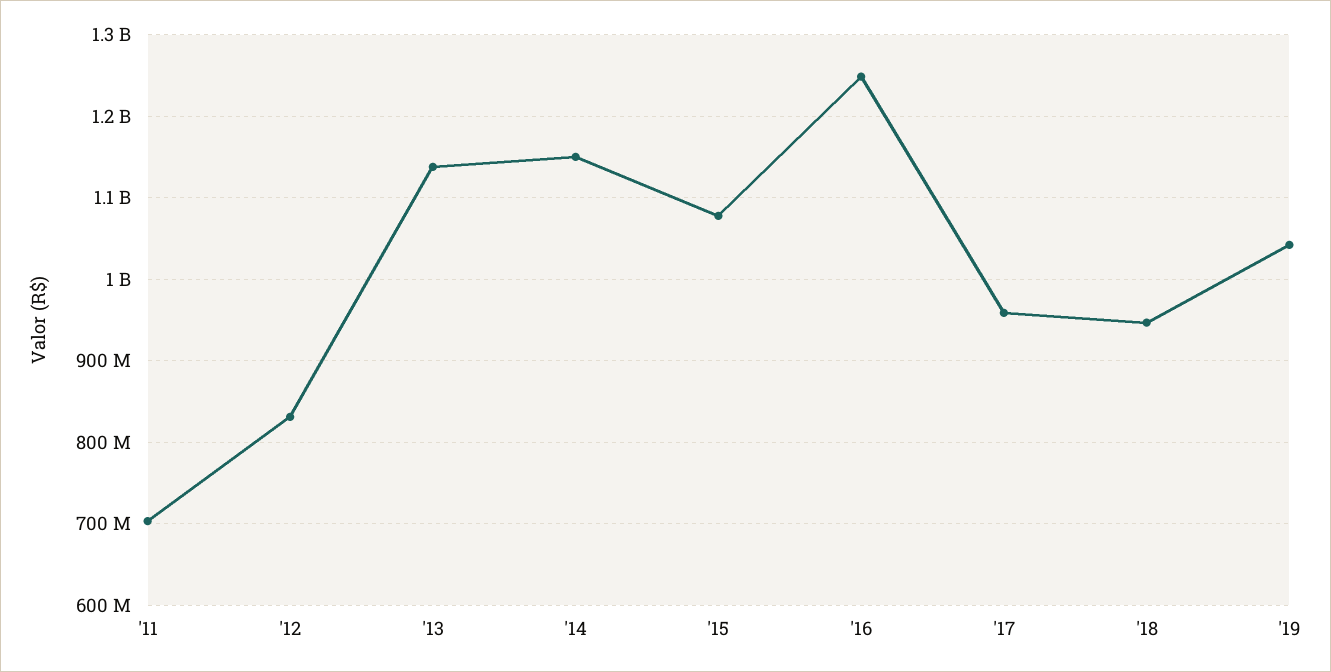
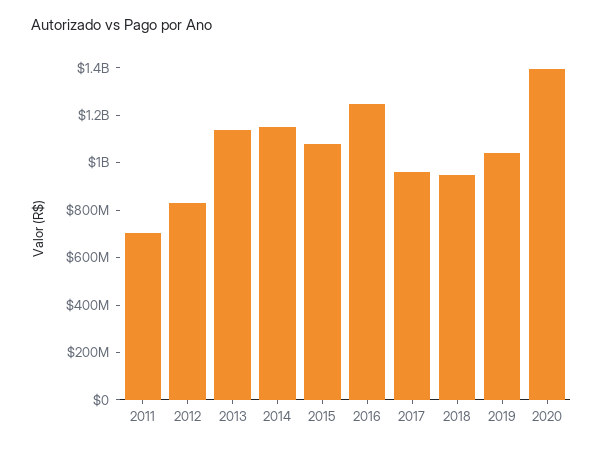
2020: none -> 1400000000

